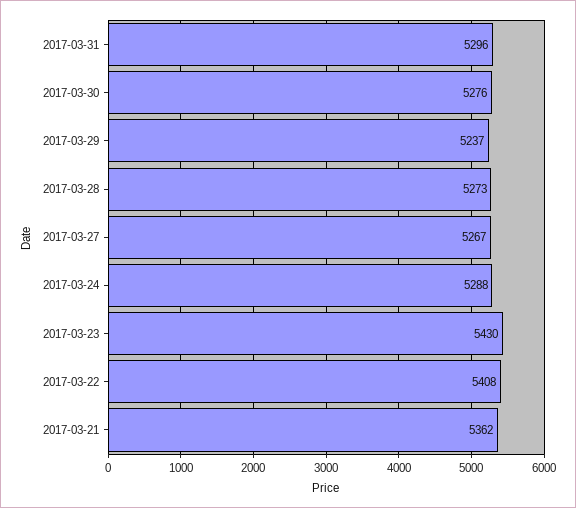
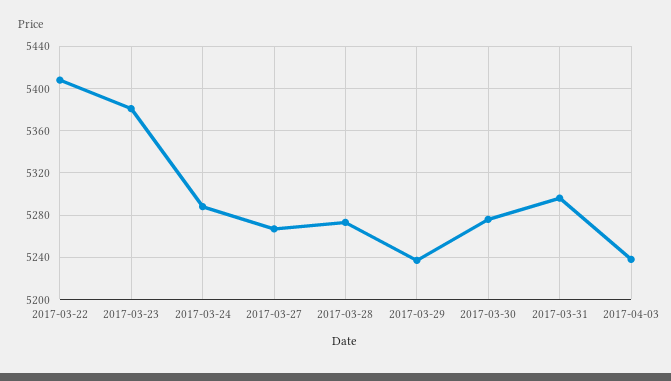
2017-03-23: 5430 -> 5380
2017-03-21: 5362 -> none
2017-04-03: none -> 5240

